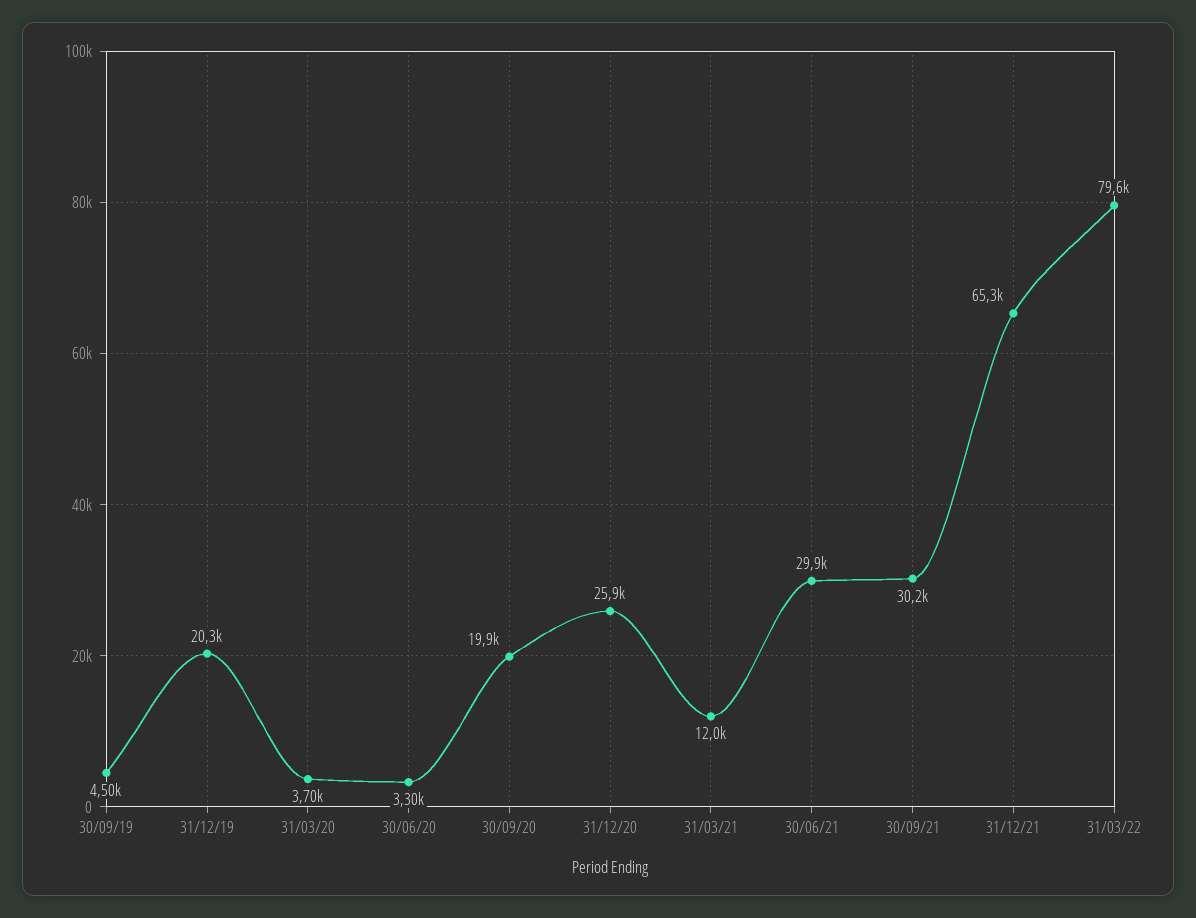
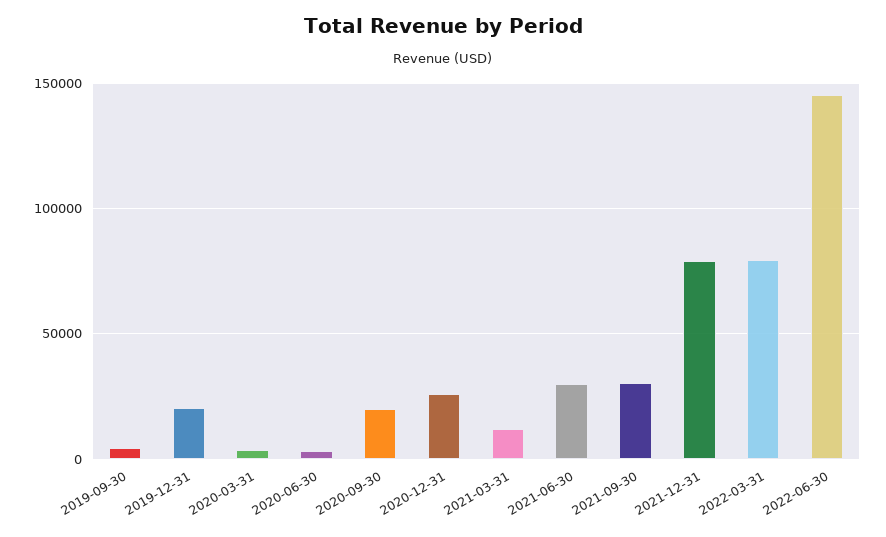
31/12/21: 65300 -> 80000
2022-06-30: none -> 145000

